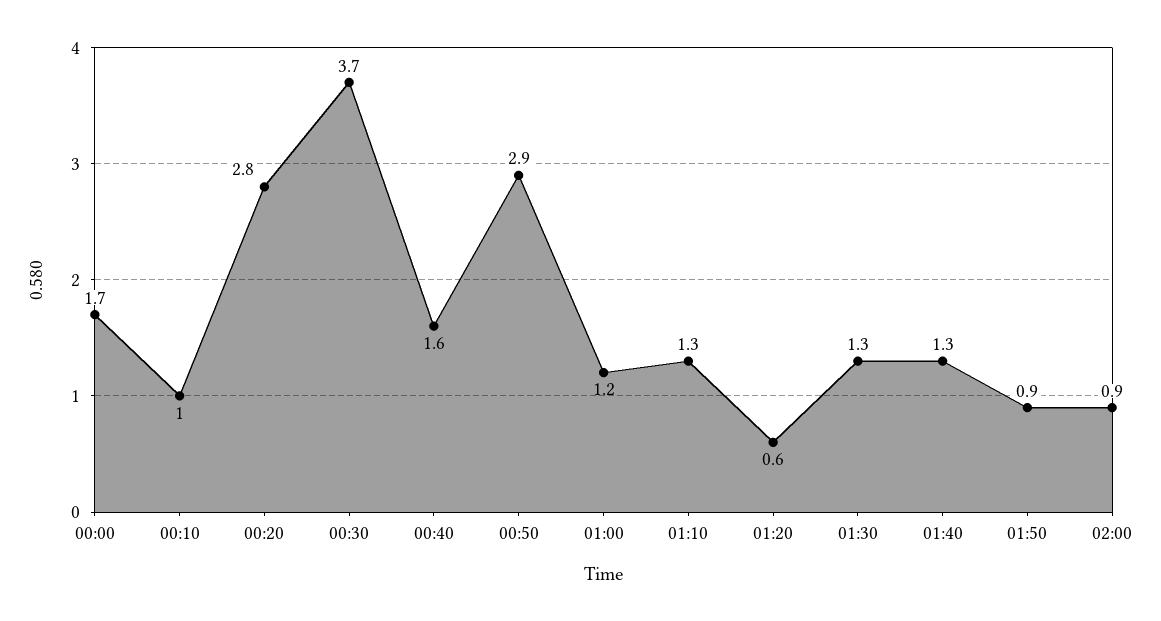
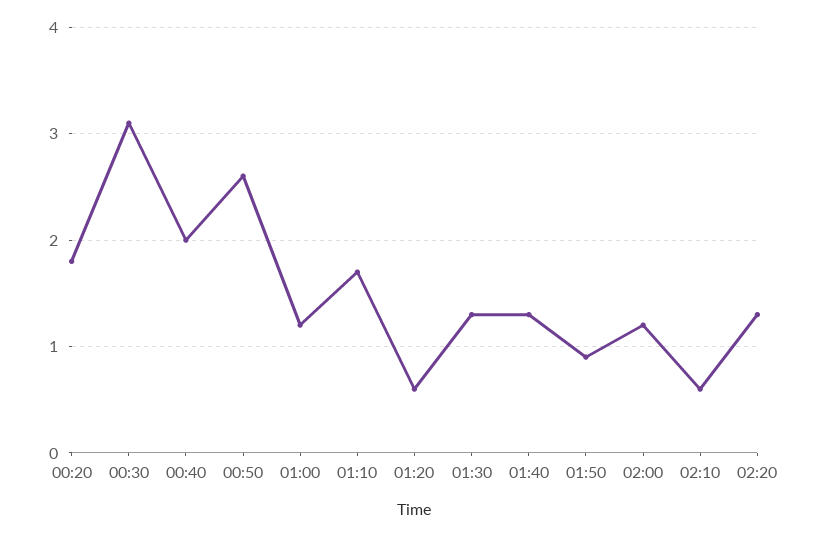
00:00: 1.7 -> none
00:10: 1 -> none
00:20: 2.8 -> 1.8
00:30: 3.7 -> 3.1
00:40: 1.6 -> 2
00:50: 2.9 -> 2.6
01:10: 1.3 -> 1.7
02:00: 0.9 -> 1.2
02:10: none -> 0.6
02:20: none -> 1.3

